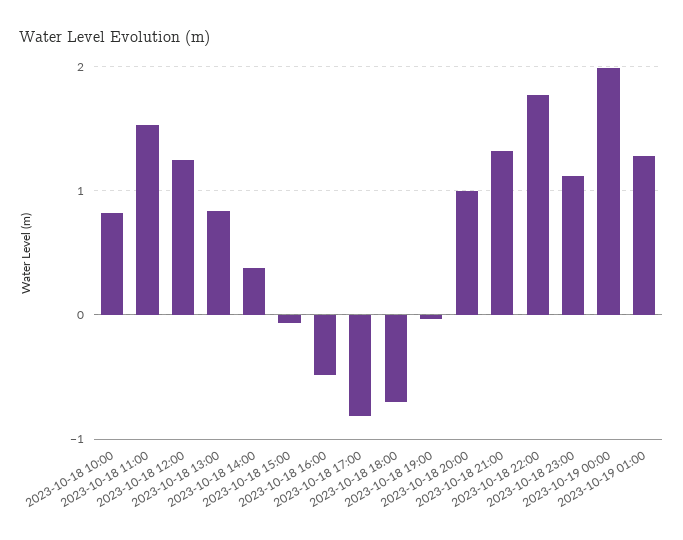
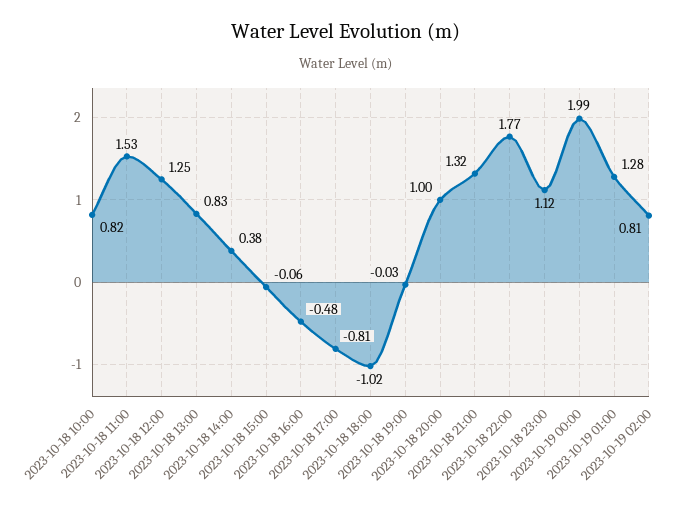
2023-10-18 18:00: -0.7 -> -1.02
2023-10-19 02:00: none -> 0.81

